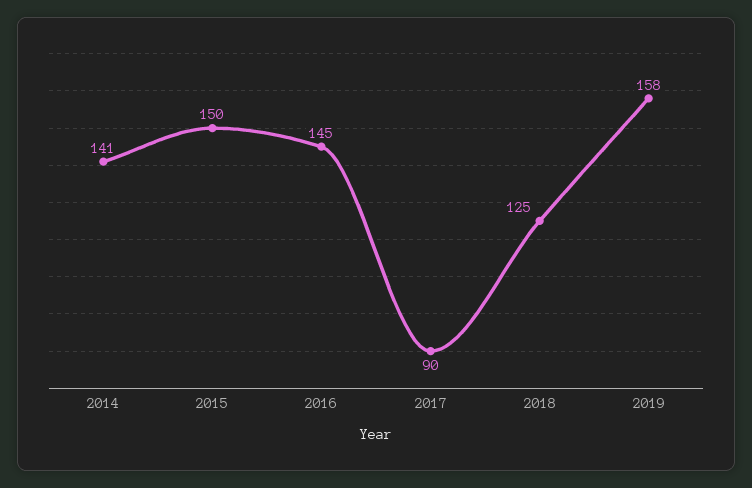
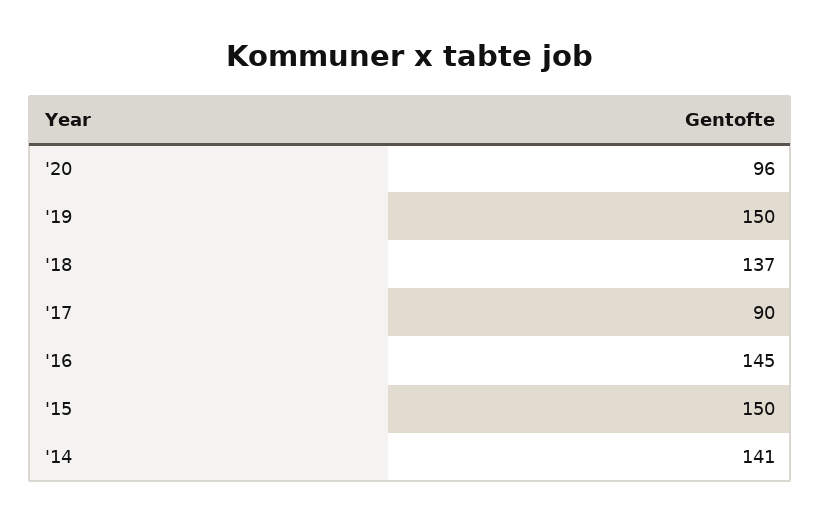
2018: 125 -> 137
2019: 158 -> 150
'20: none -> 96

